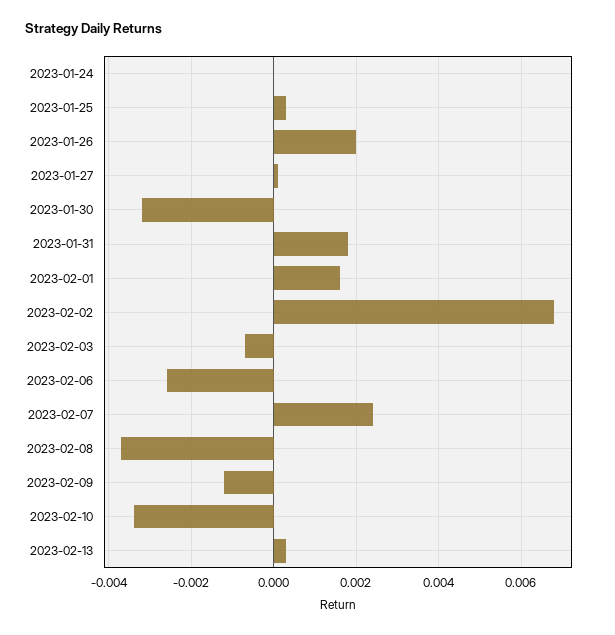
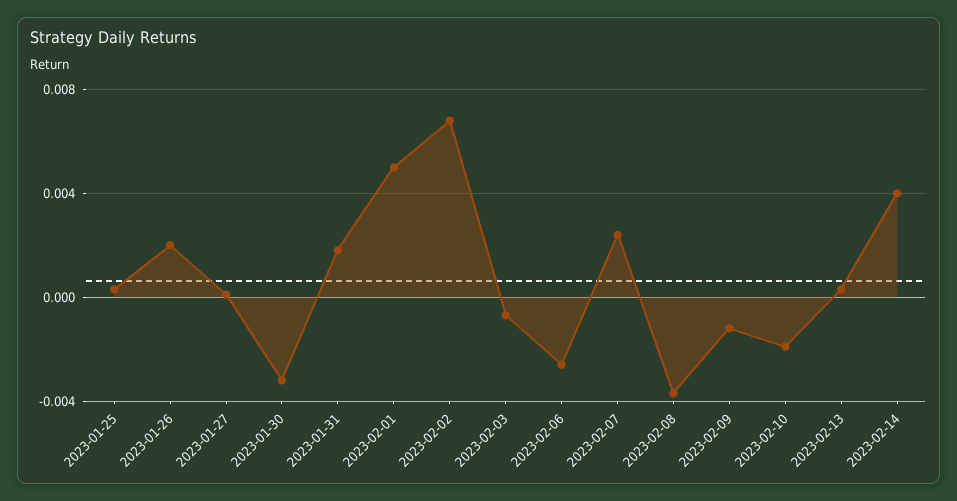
2023-01-24: 0 -> none
2023-02-01: 0.0015 -> 0.005
2023-02-10: -0.0035 -> -0.002
2023-02-14: none -> 0.004

